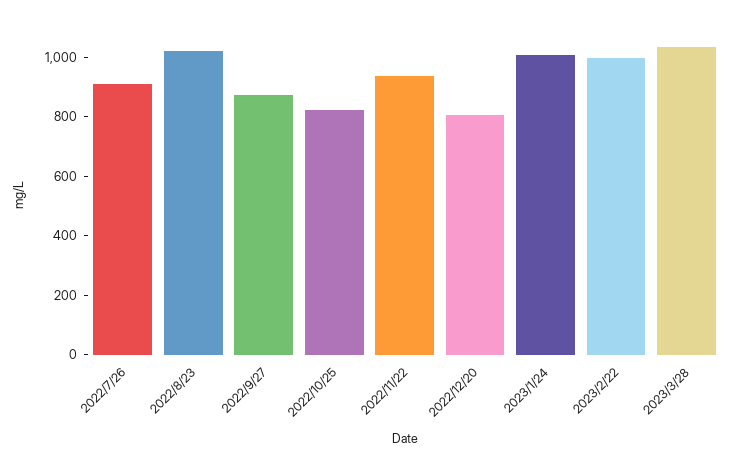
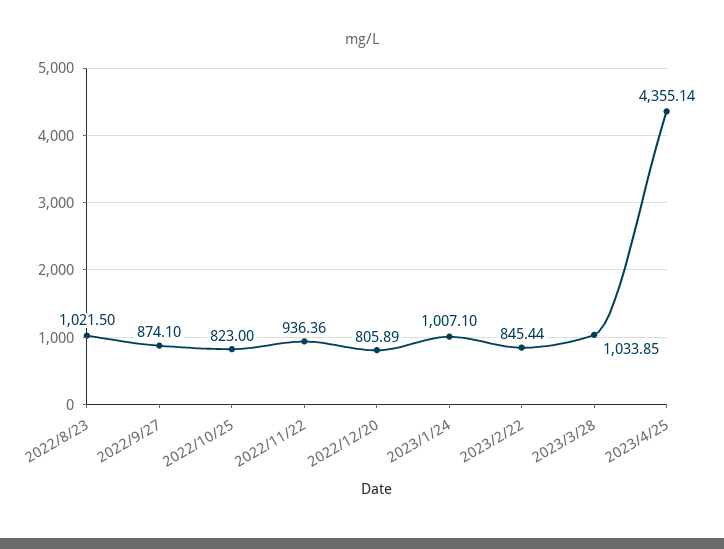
2022/7/26: 900 -> none
2023/2/22: 1000 -> 845.44
2023/4/25: none -> 4355.14

